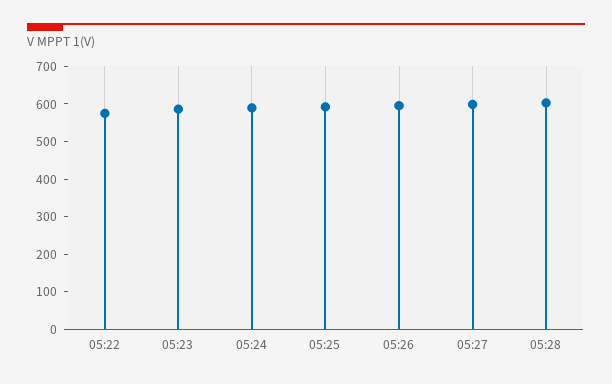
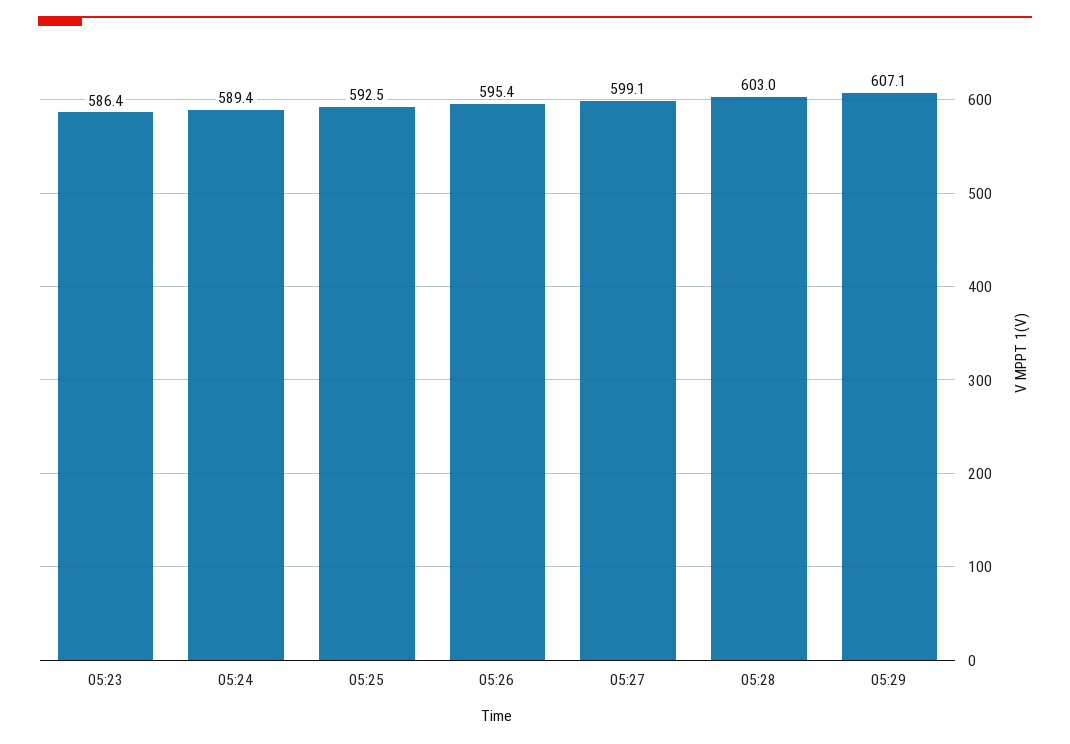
05:22: 575 -> none
05:29: none -> 607.1

